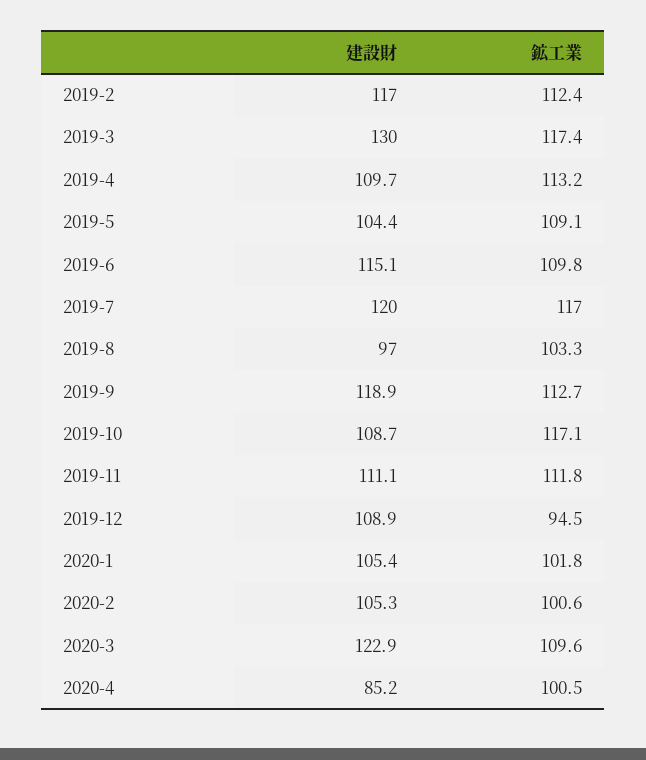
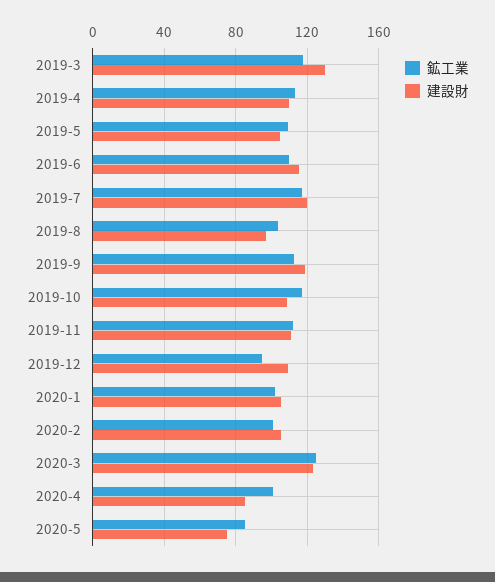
建設財, 2019-2: 117 -> none
鉱工業, 2019-2: 112.4 -> none
鉱工業, 2020-3: 109.6 -> 125
鉱工業, 2020-5: none -> 85
建設財, 2020-5: none -> 75

